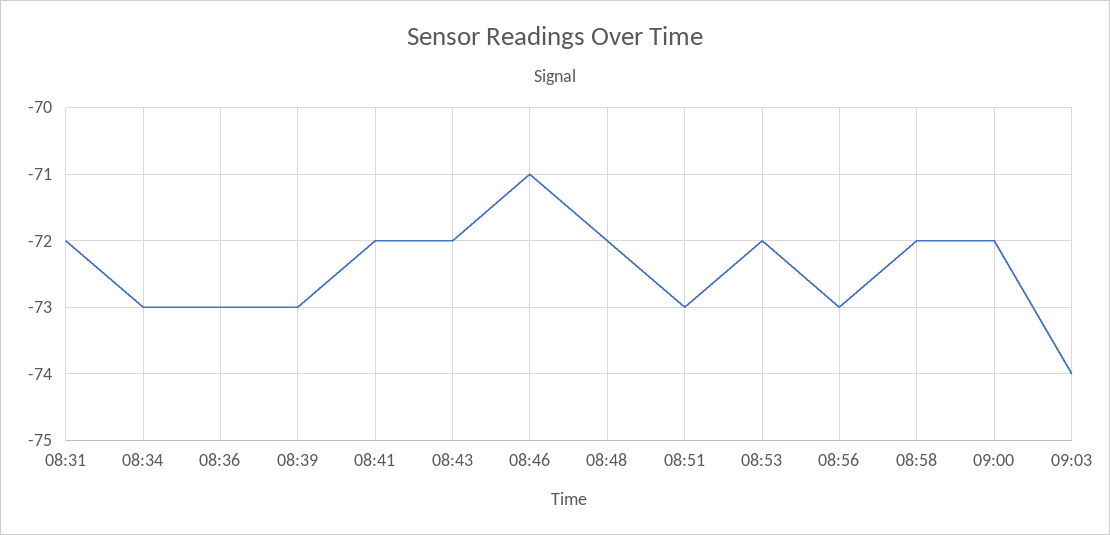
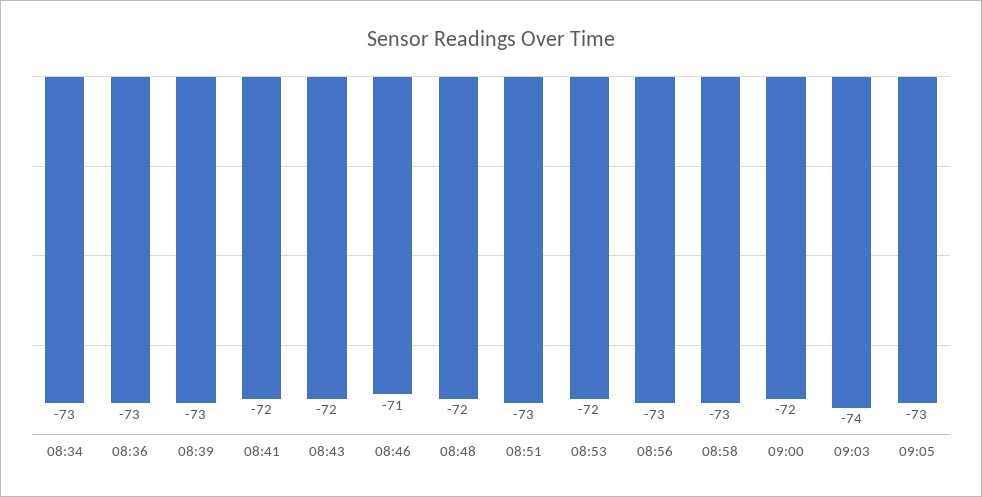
08:31: -72 -> none
08:58: -72 -> -73
09:05: none -> -73

